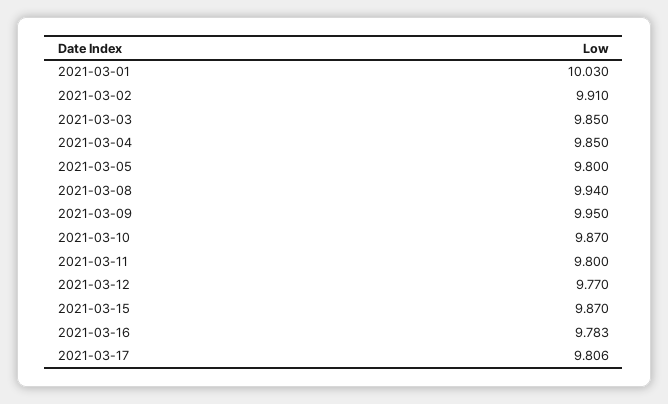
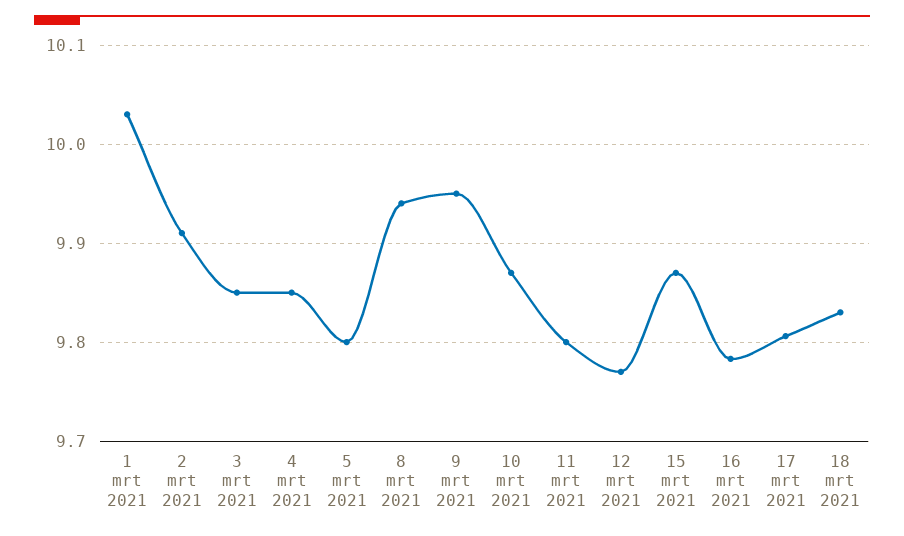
18 mrt 2021: none -> 9.83

